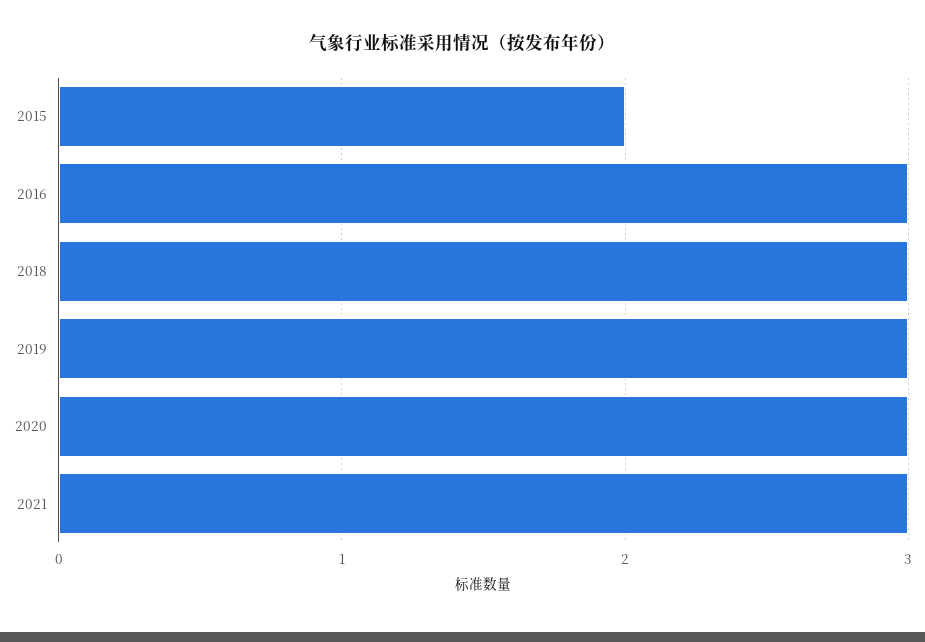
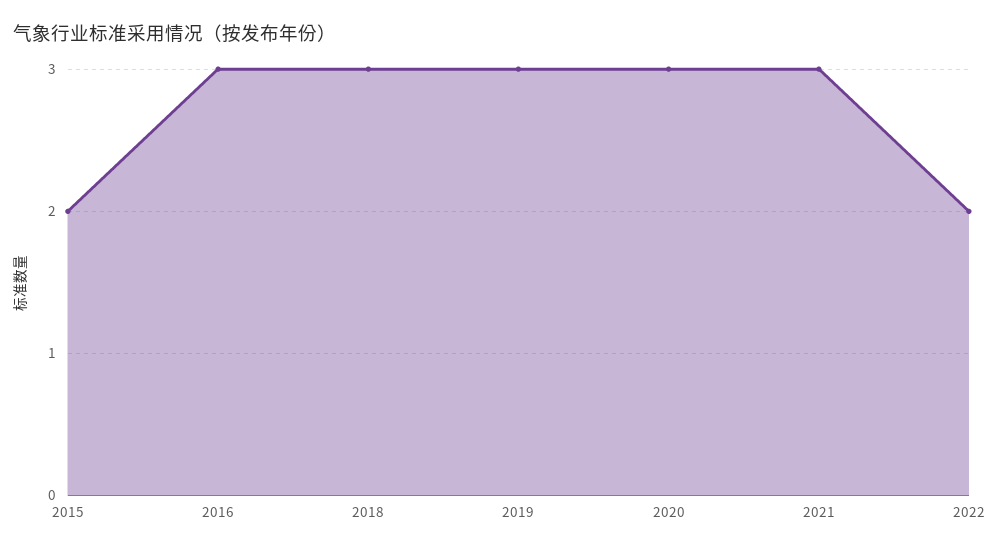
2022: none -> 2

